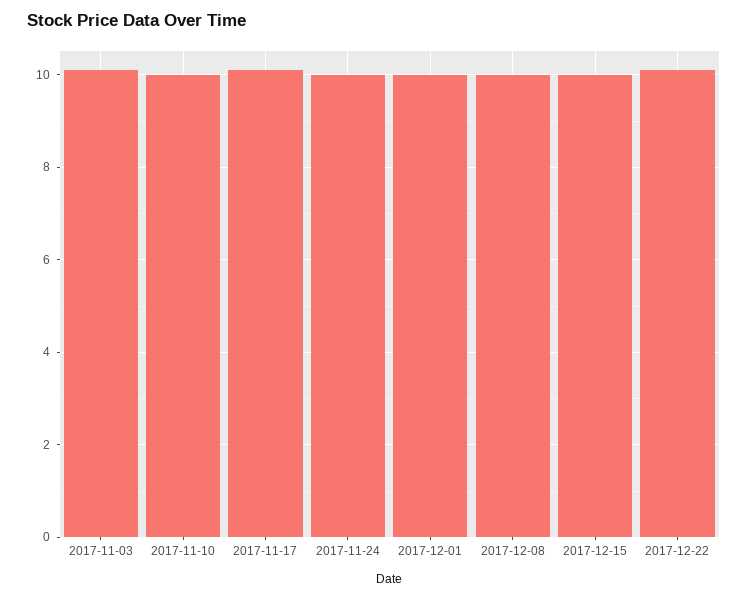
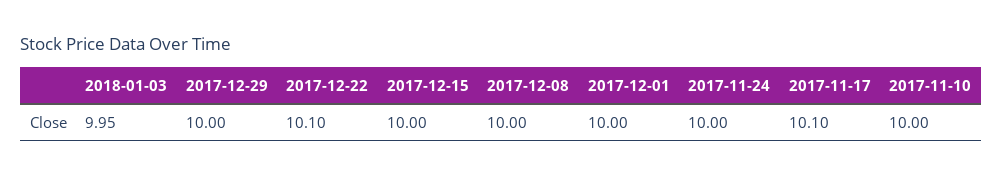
2017-11-03: 10 -> none
2018-01-03: none -> 9.95
2017-12-29: none -> 10

